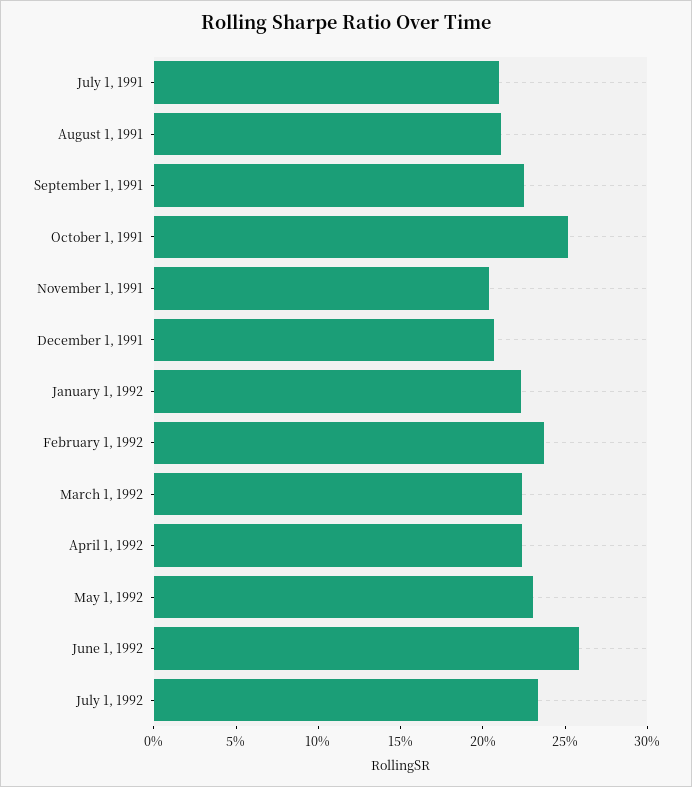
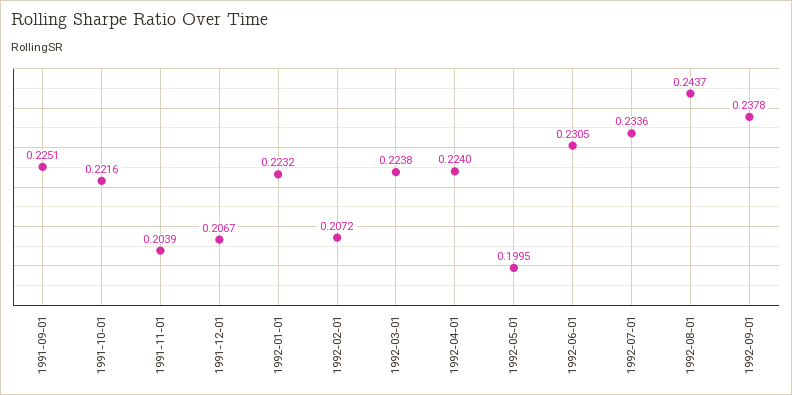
July 1, 1991: 0.21 -> none
August 1, 1991: 0.21 -> none
October 1, 1991: 0.25 -> 0.2216
February 1, 1992: 0.24 -> 0.2072
May 1, 1992: 0.23 -> 0.1995
June 1, 1992: 0.26 -> 0.2305
1992-08-01: none -> 0.2437
1992-09-01: none -> 0.2378

